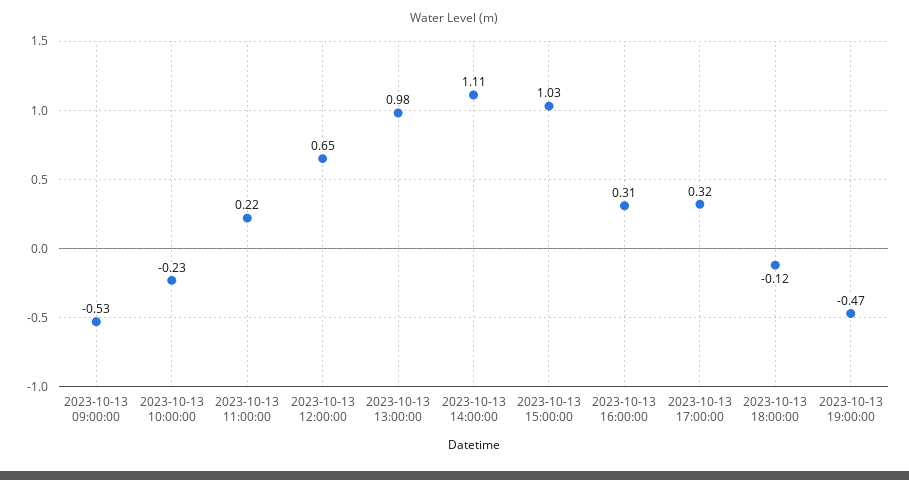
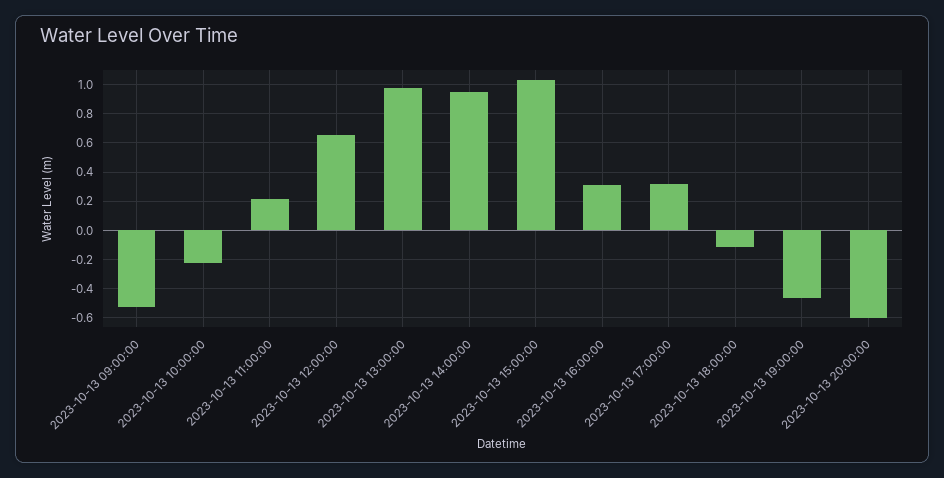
2023-10-13 14:00:00: 1.11 -> 0.95
2023-10-13 20:00:00: none -> -0.6

